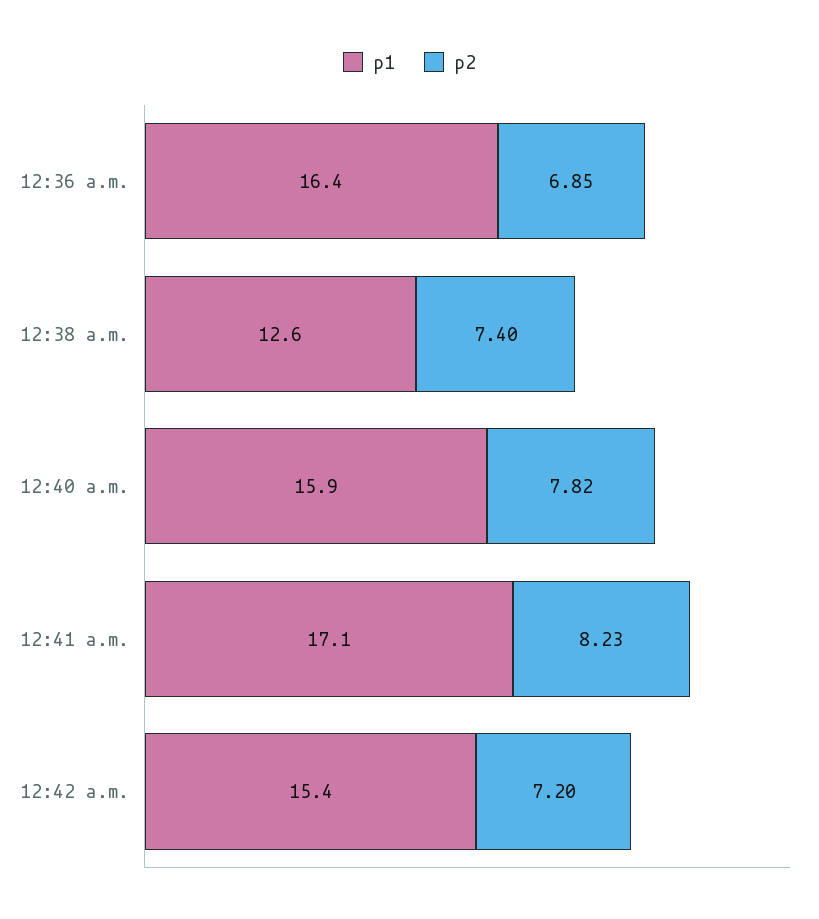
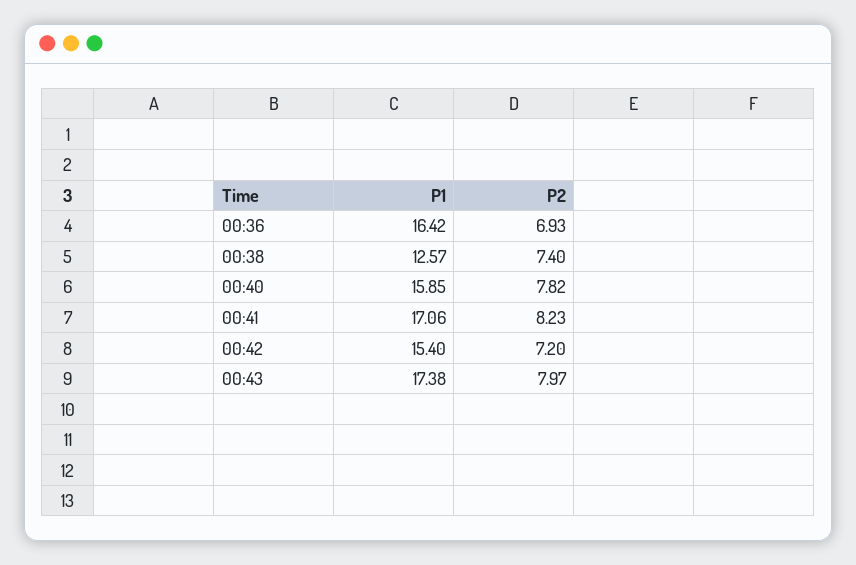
p2, 12:36 a.m.: 6.85 -> 6.93
p1, 00:43: none -> 17.38
p2, 00:43: none -> 7.97

